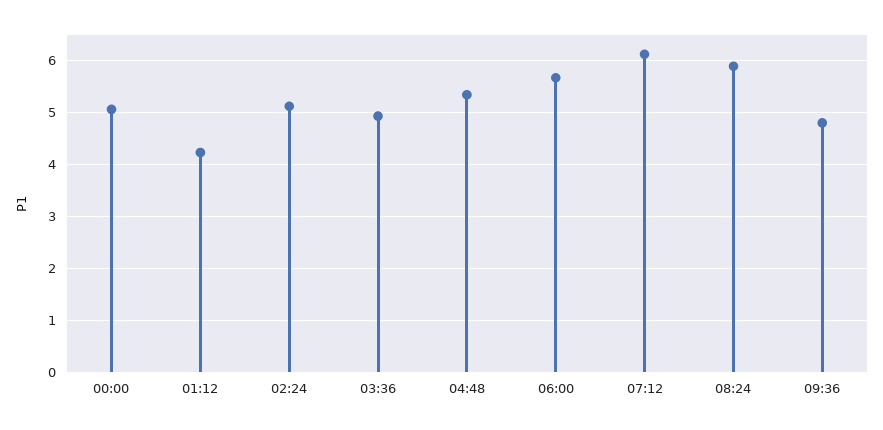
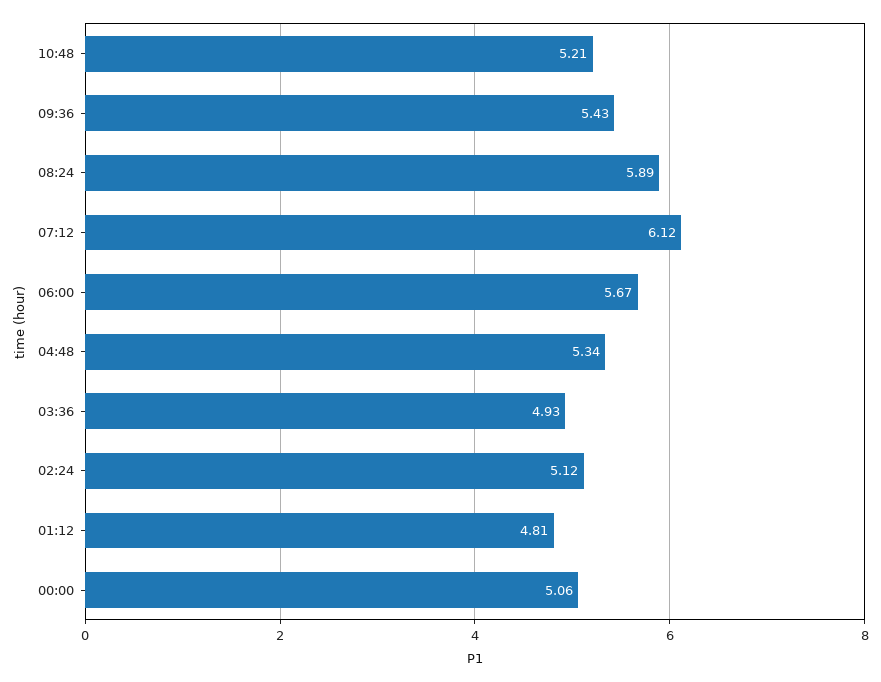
01:12: 4.2 -> 4.81
09:36: 4.8 -> 5.43
10:48: none -> 5.21

